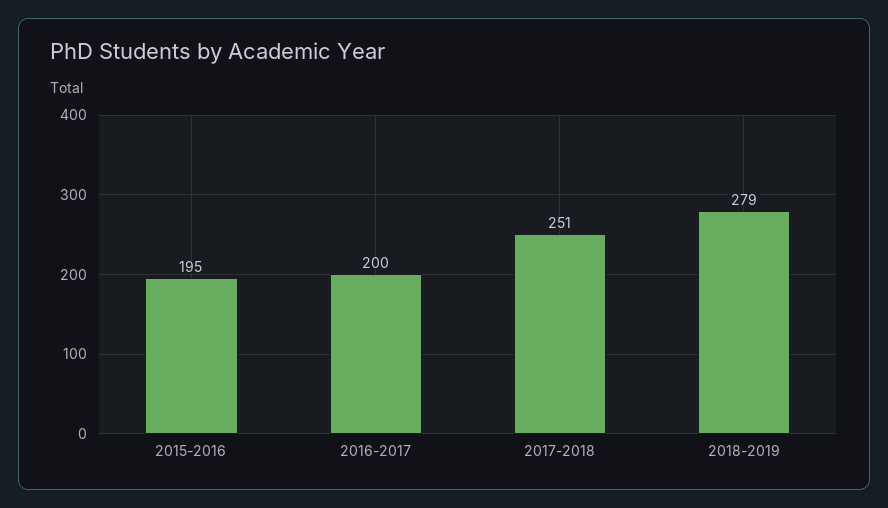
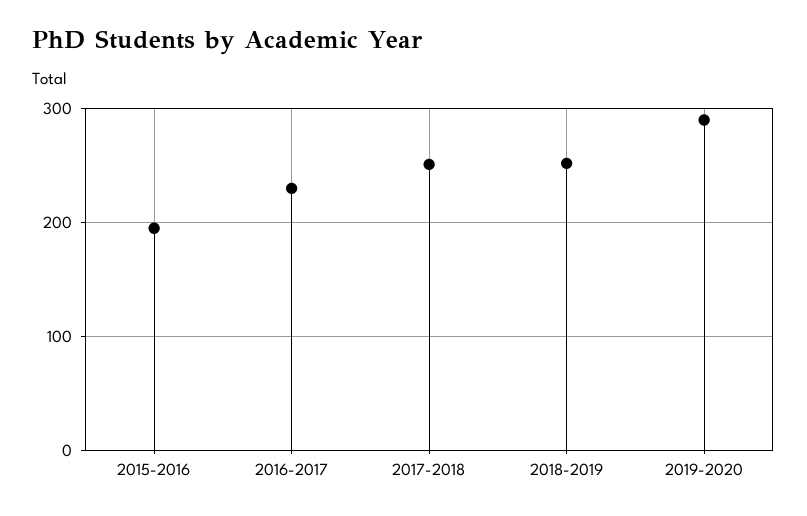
2016-2017: 200 -> 230
2018-2019: 279 -> 250
2019-2020: none -> 290

